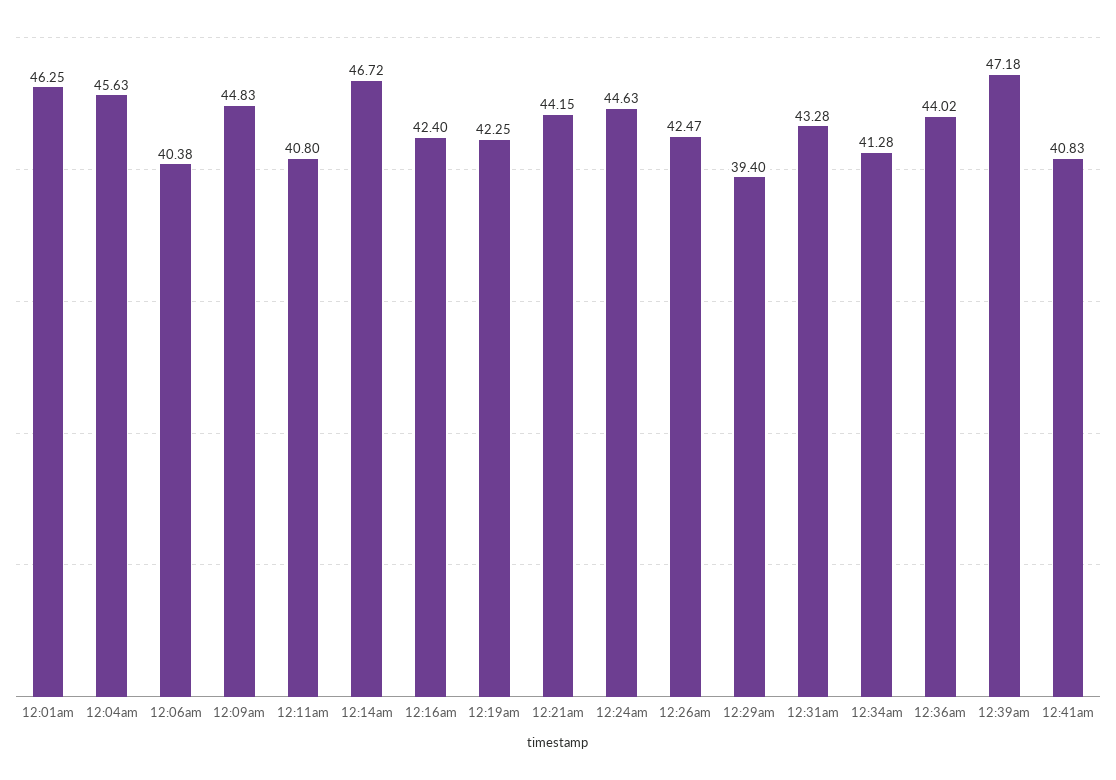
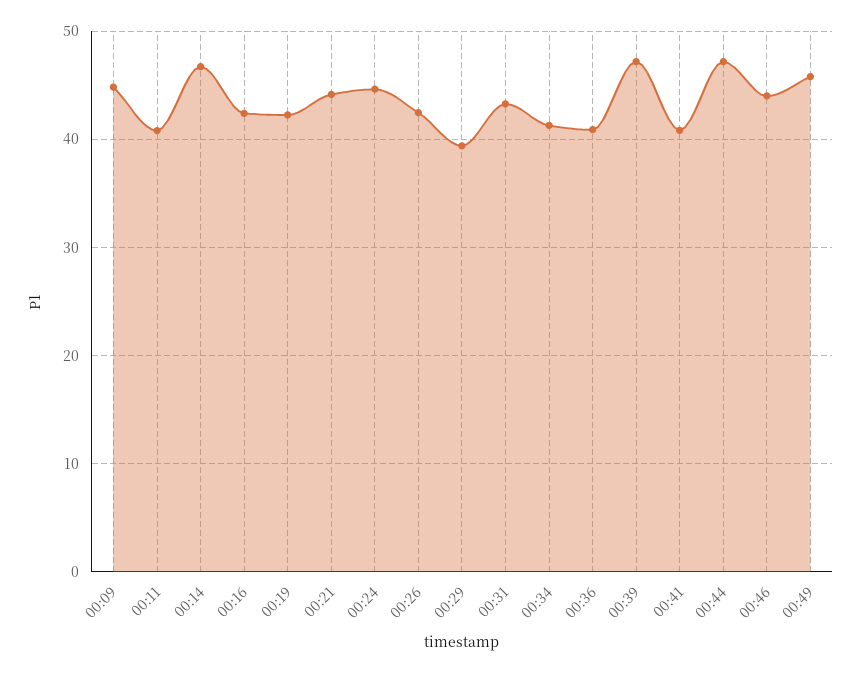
12:01am: 46.25 -> none
12:04am: 45.63 -> none
12:06am: 40.38 -> none
12:36am: 44.02 -> 41
00:44: none -> 47
00:46: none -> 44
00:49: none -> 46

